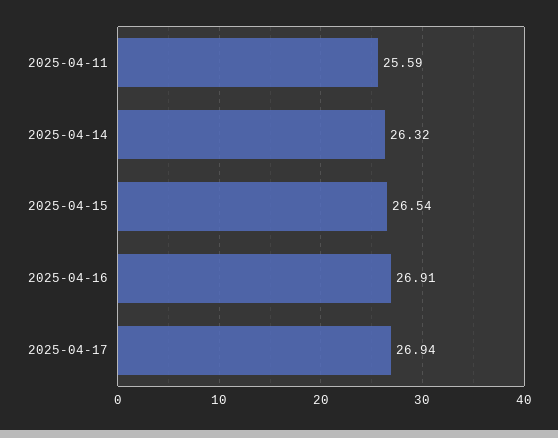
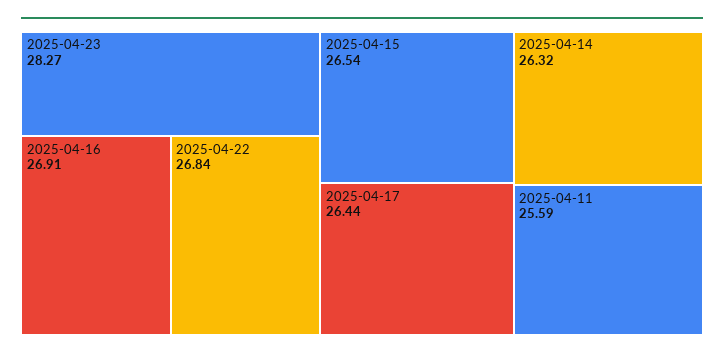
2025-04-17: 26.94 -> 26.44
2025-04-23: none -> 28.27
2025-04-22: none -> 26.84

